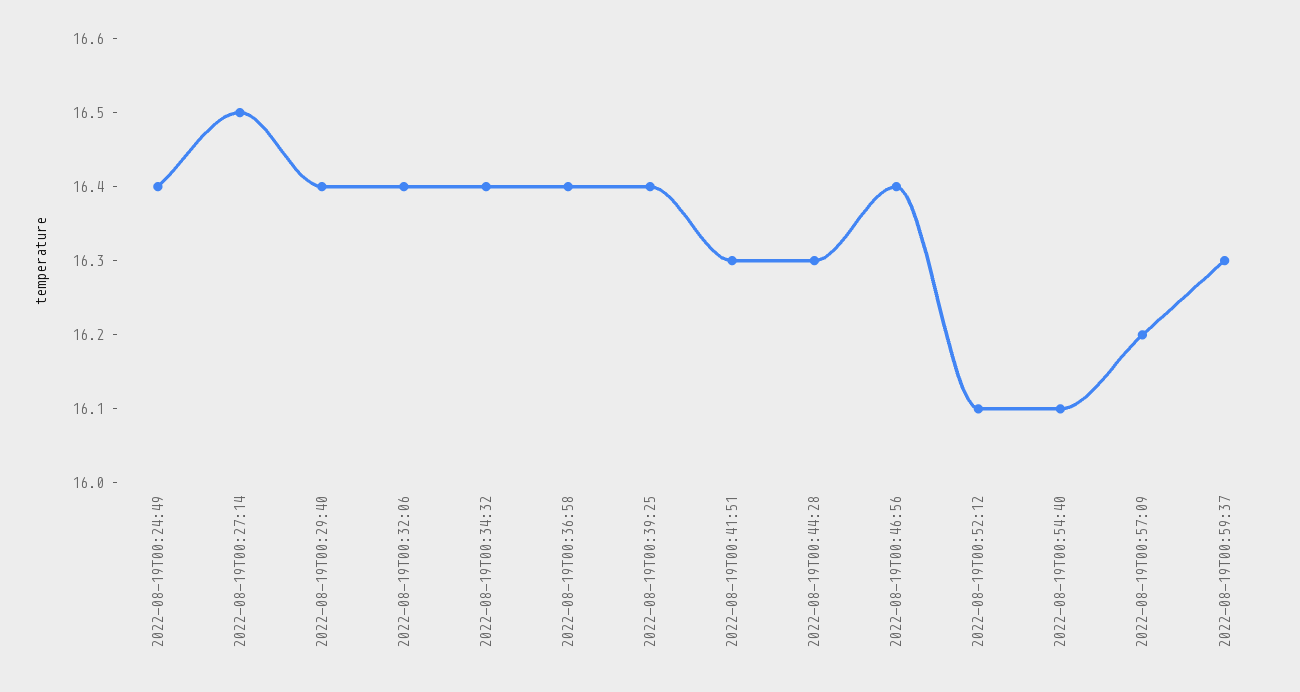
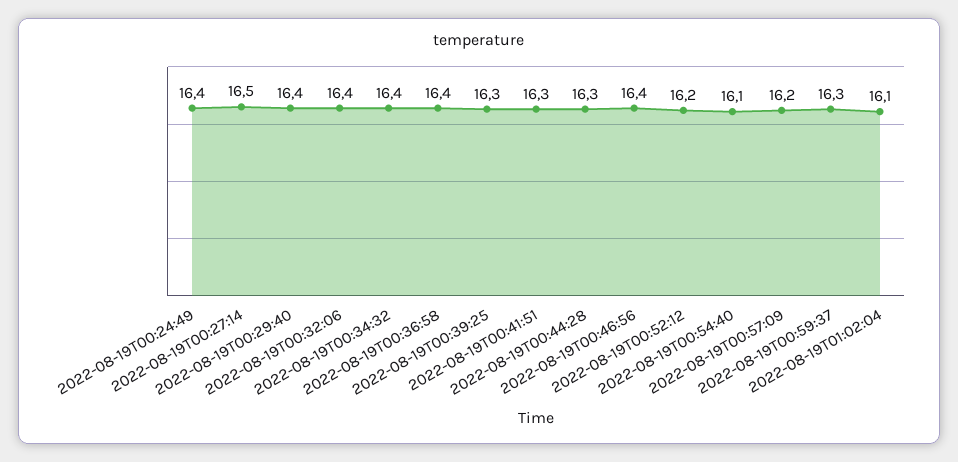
2022-08-19T00:39:25: 16.4 -> 16.3
2022-08-19T00:52:12: 16.1 -> 16.2
2022-08-19T01:02:04: none -> 16.1

